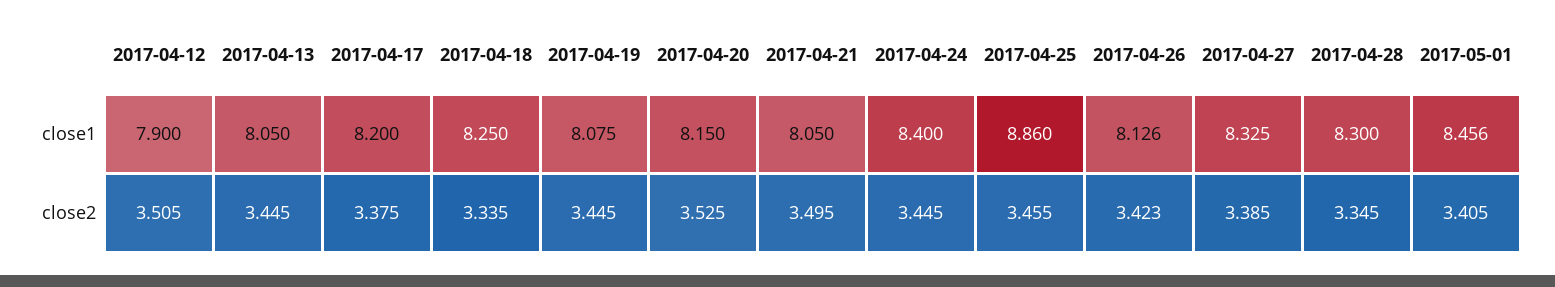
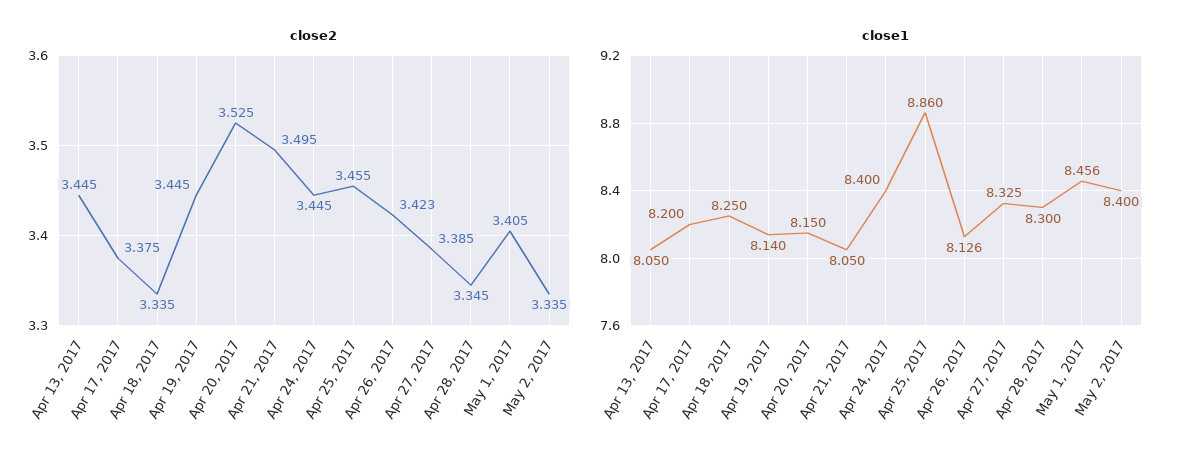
close1, 2017-04-12: 7.9 -> none
close1, 2017-04-19: 8.075 -> 8.14
close2, 2017-04-12: 3.505 -> none
close2, May 2, 2017: none -> 3.335
close1, May 2, 2017: none -> 8.4

